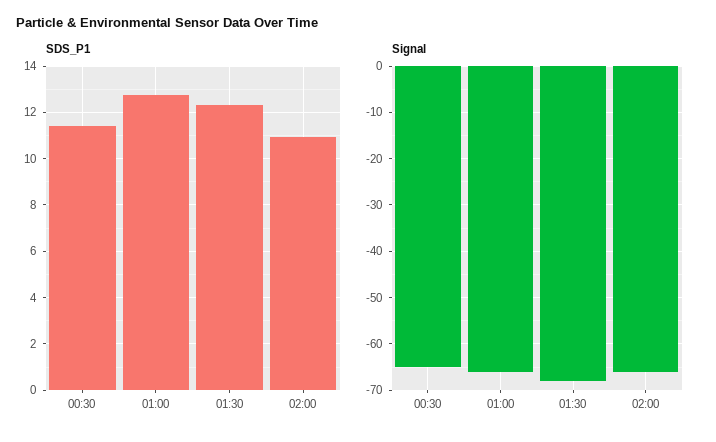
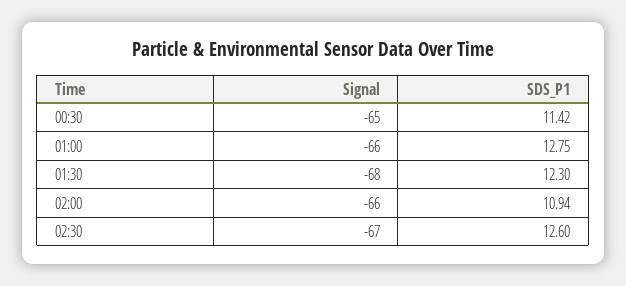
Signal, 02:30: none -> -67
SDS_P1, 02:30: none -> 12.6

